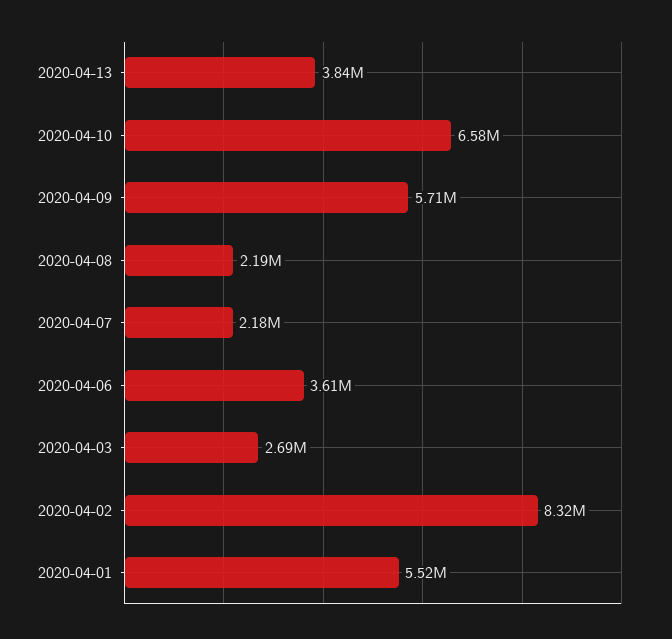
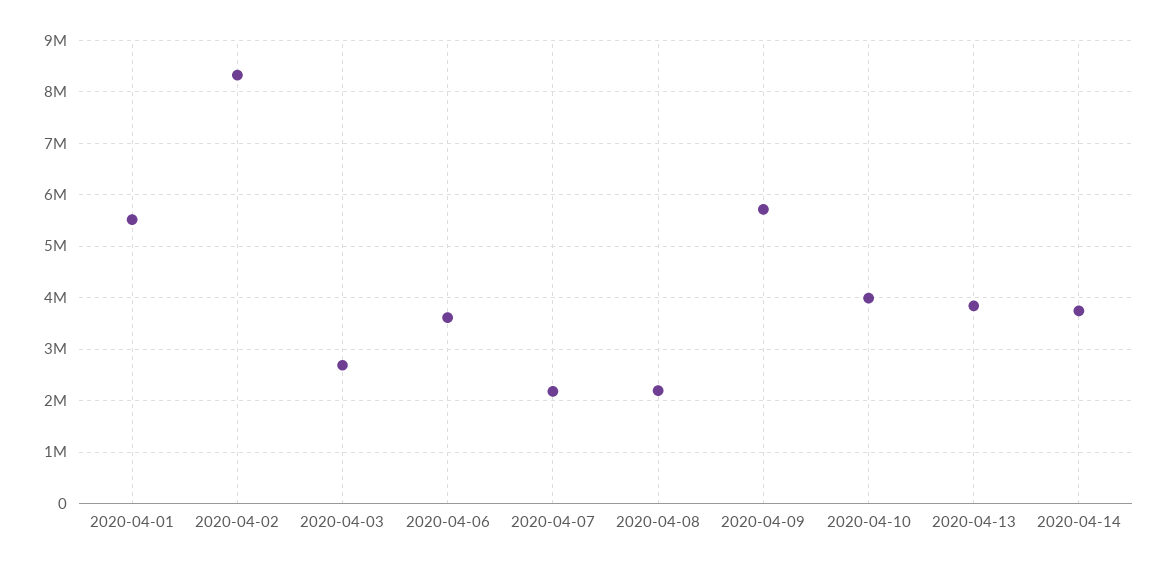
2020-04-10: 6580000 -> 4000000
2020-04-14: none -> 3800000

